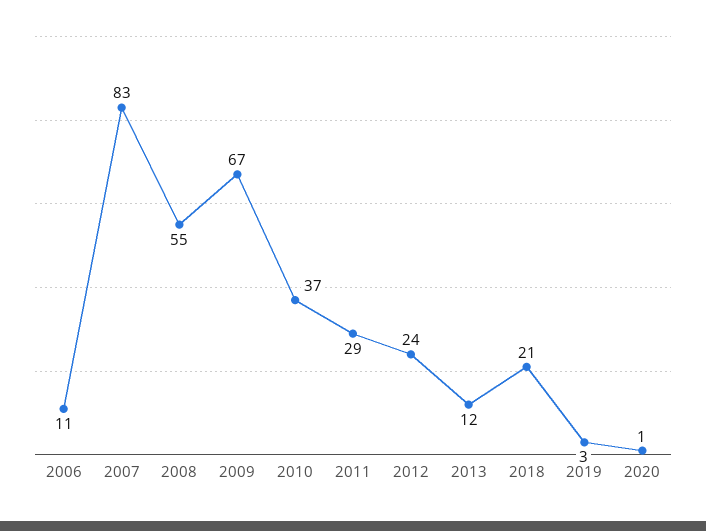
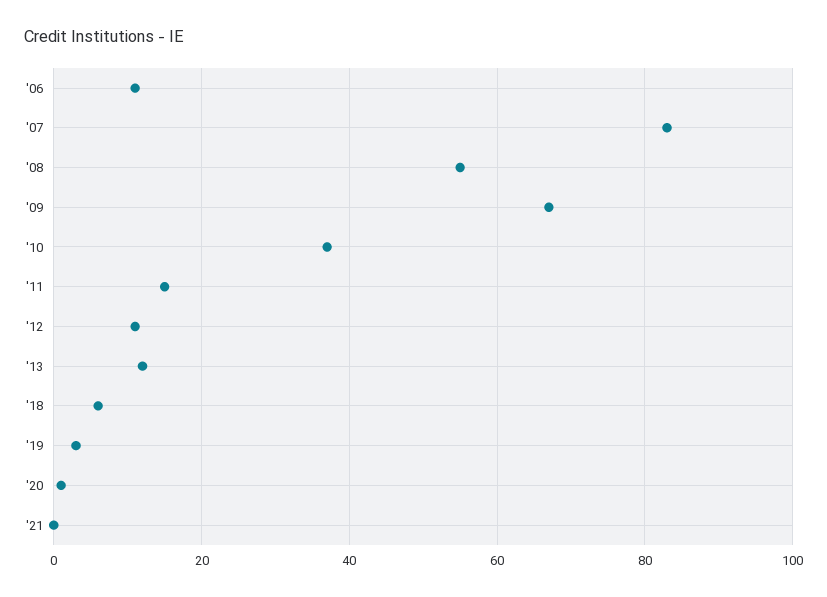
2011: 29 -> 15
2012: 24 -> 10
2018: 21 -> 5
'21: none -> 0

